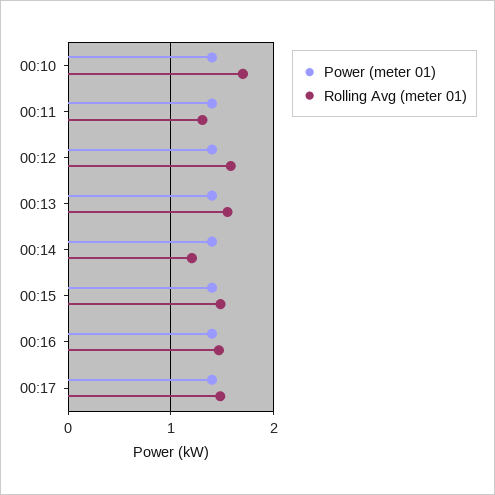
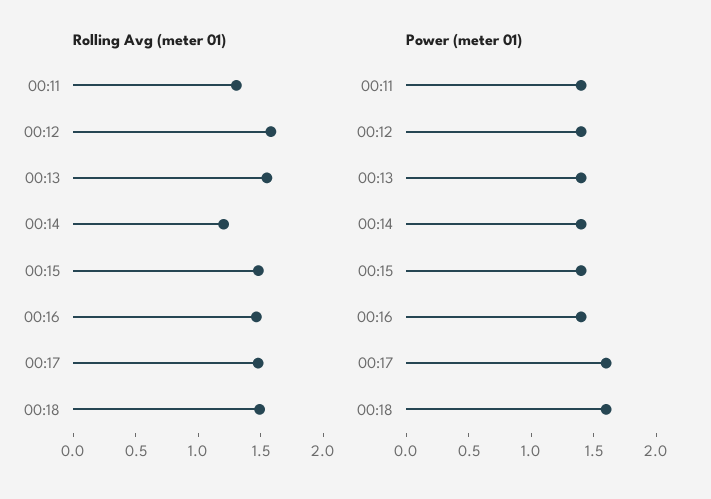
Power (meter 01), 00:10: 1.4 -> none
Rolling Avg (meter 01), 00:10: 1.7 -> none
Power (meter 01), 00:17: 1.4 -> 1.6
Rolling Avg (meter 01), 00:18: none -> 1.5
Power (meter 01), 00:18: none -> 1.6

